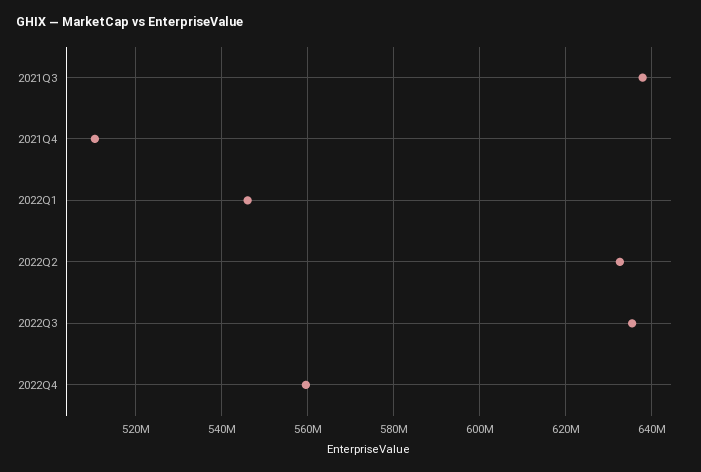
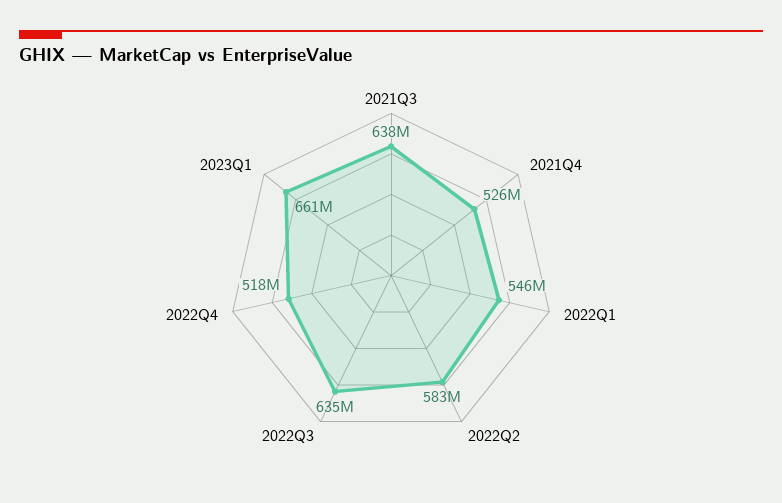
2021Q4: 510000000 -> 526000000
2022Q2: 632000000 -> 583000000
2022Q4: 560000000 -> 518000000
2023Q1: none -> 661000000

